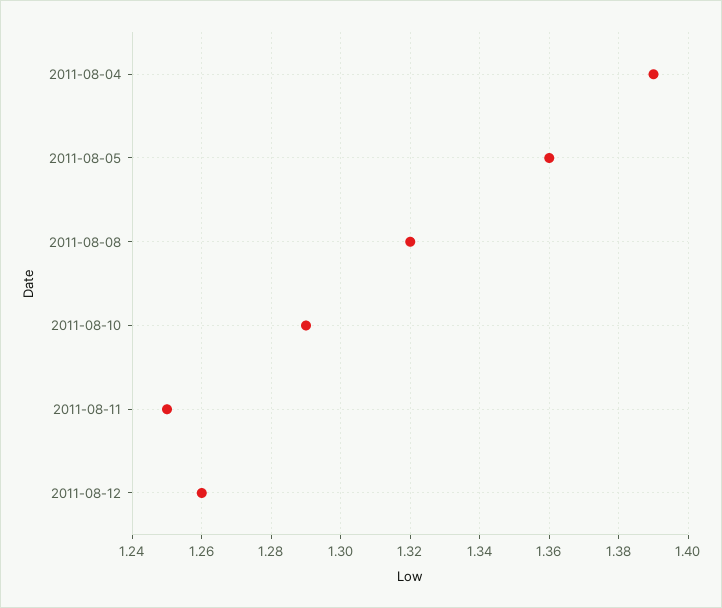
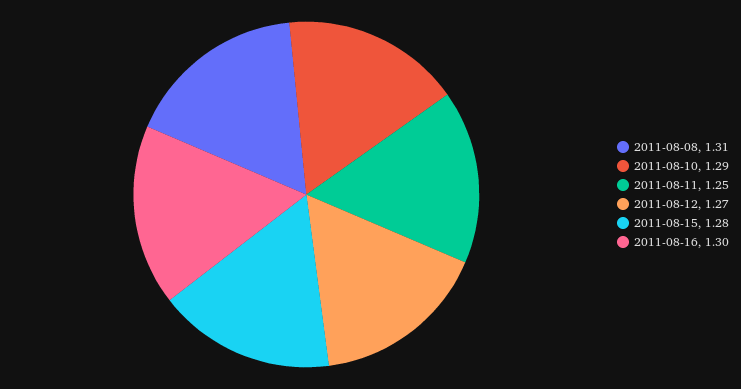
2011-08-04: 1.39 -> none
2011-08-05: 1.36 -> none
2011-08-08: 1.32 -> 1.31
2011-08-12: 1.26 -> 1.27
2011-08-15: none -> 1.28
2011-08-16: none -> 1.3

